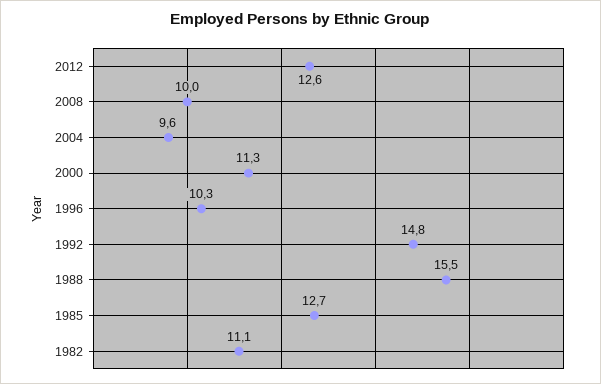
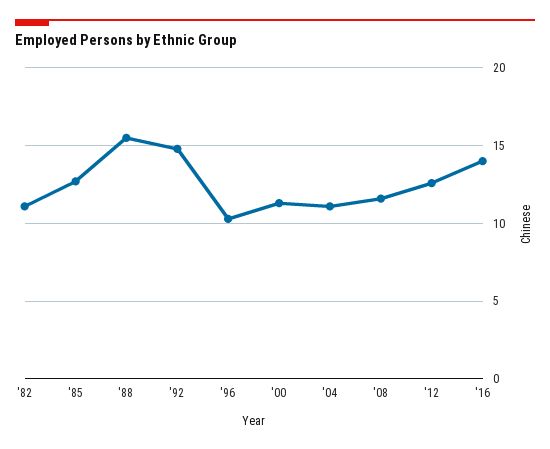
2008: 10 -> 11.5
2004: 9.6 -> 11
'16: none -> 14

